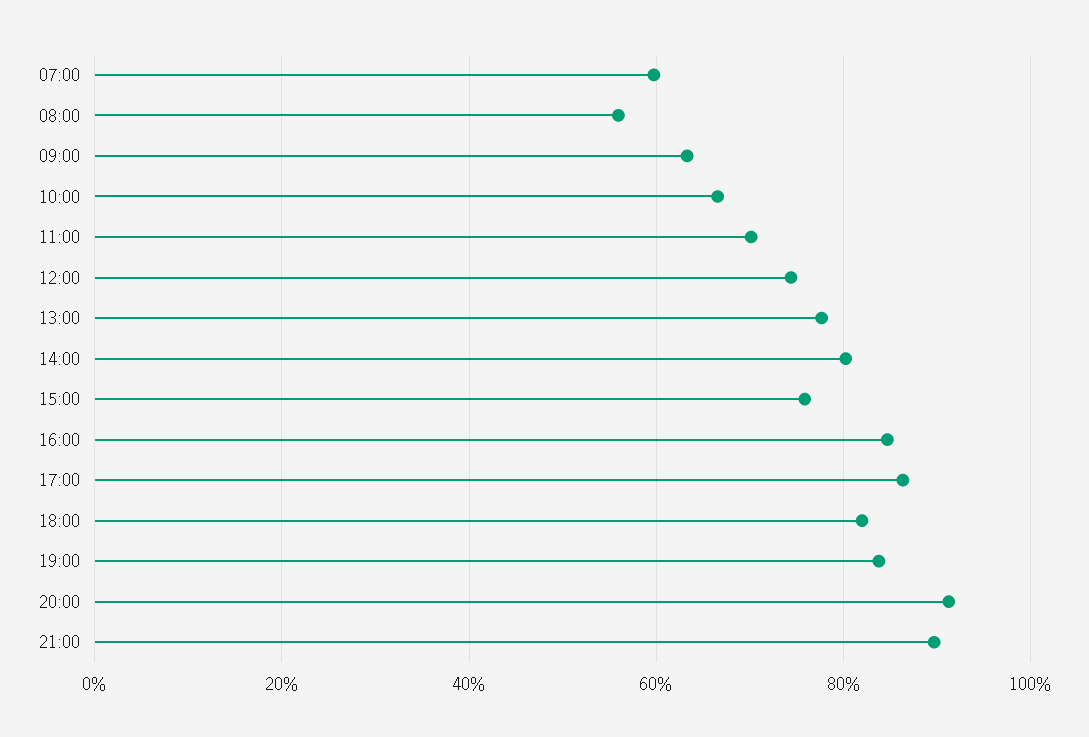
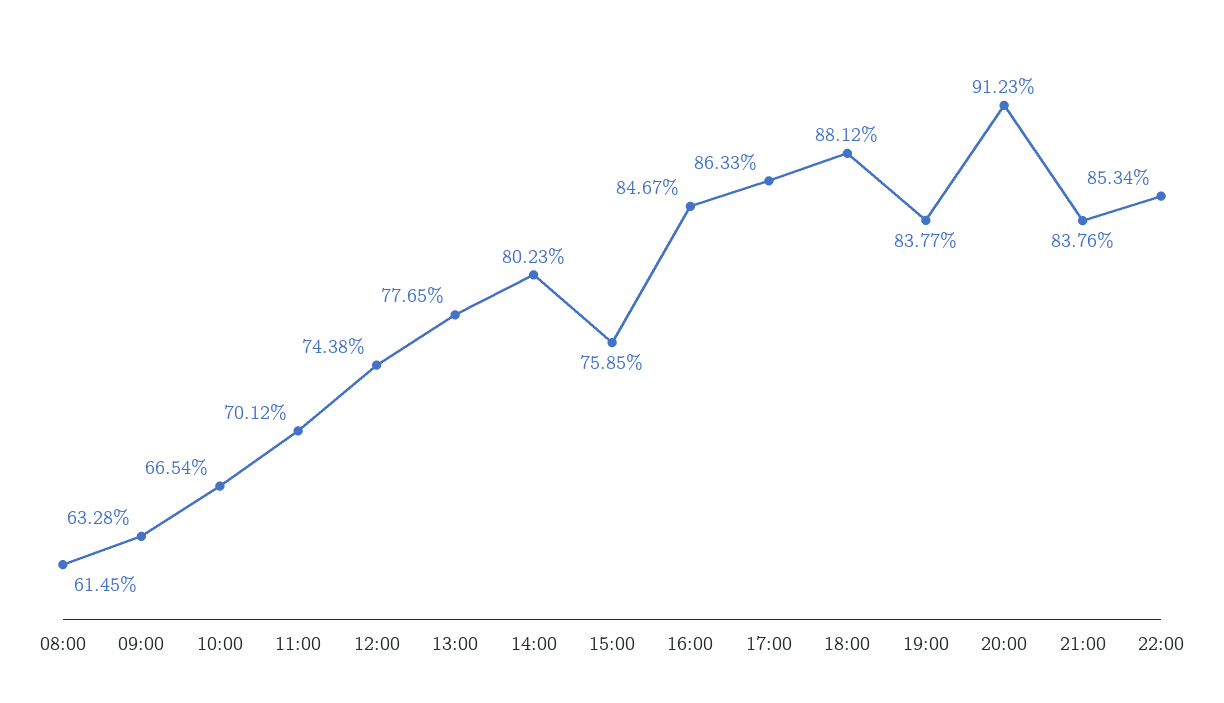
07:00: 60 -> none
08:00: 56 -> 61.45
18:00: 82 -> 88.12
21:00: 90 -> 83.76
22:00: none -> 85.34

